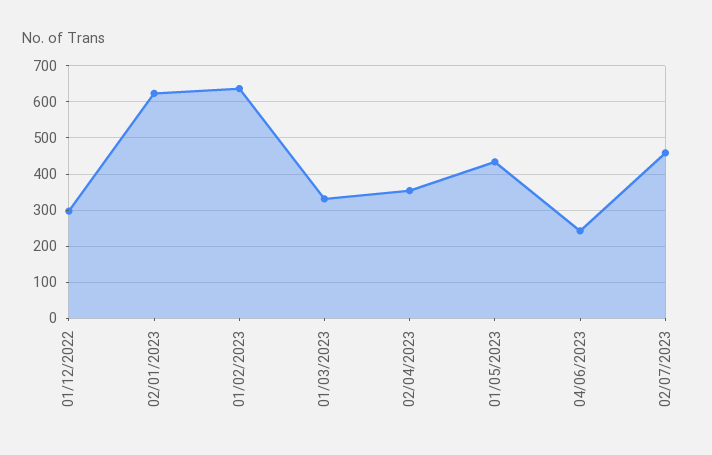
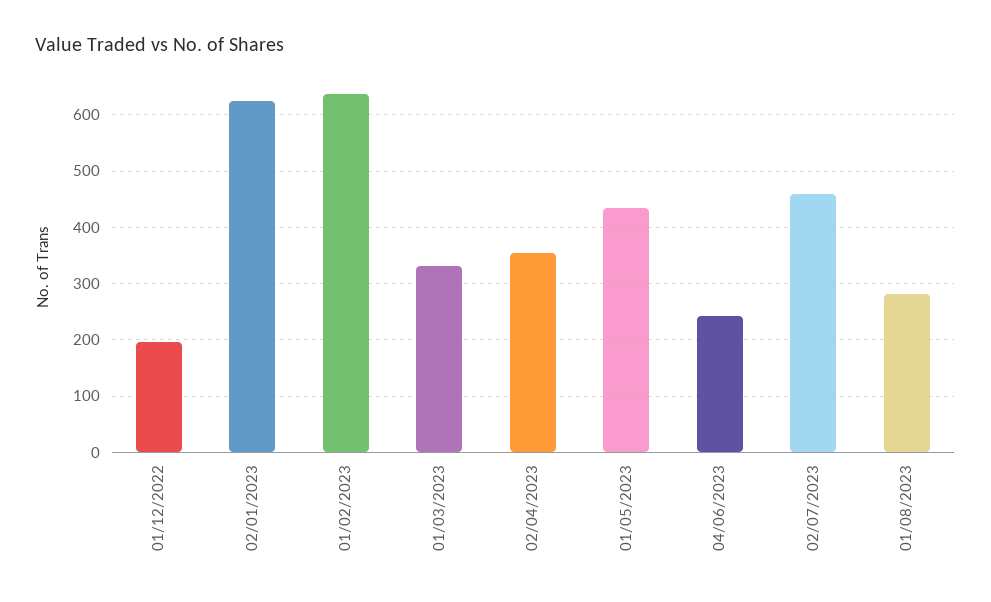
01/12/2022: 300 -> 200
01/08/2023: none -> 280

